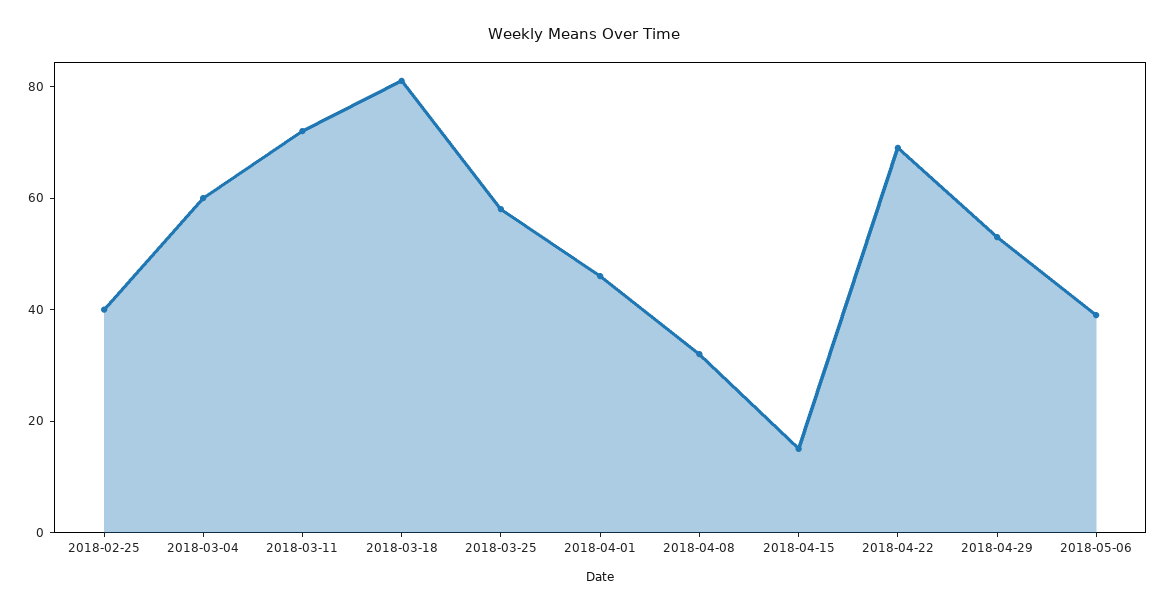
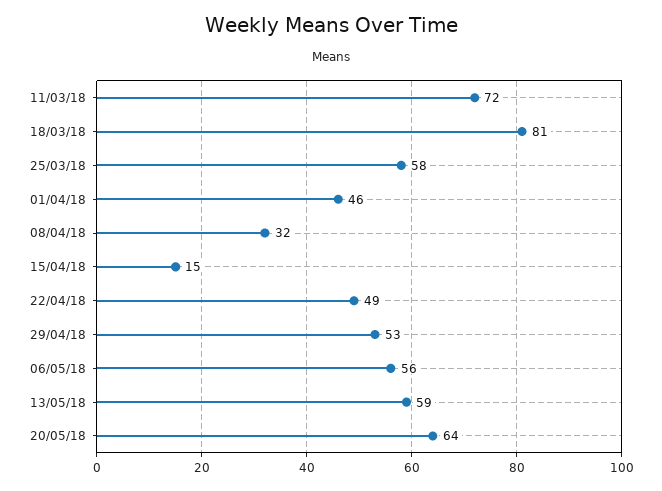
2018-02-25: 40 -> none
2018-03-04: 60 -> none
2018-04-22: 70 -> 49
2018-05-06: 40 -> 56
13/05/18: none -> 59
20/05/18: none -> 64

